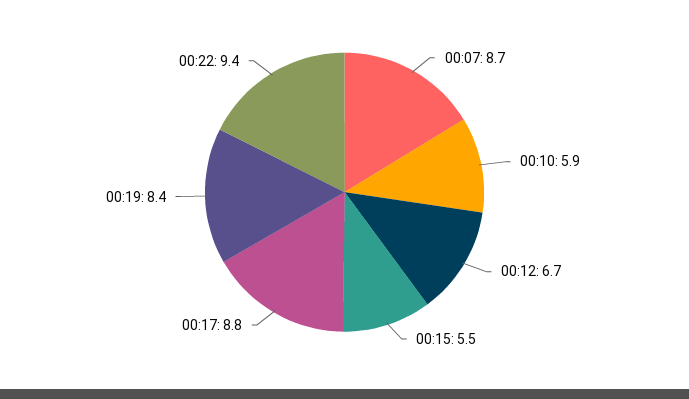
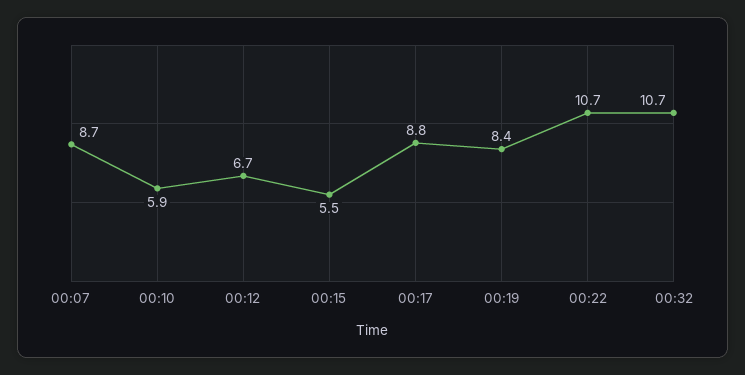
00:22: 9.4 -> 10.7
00:32: none -> 10.7

